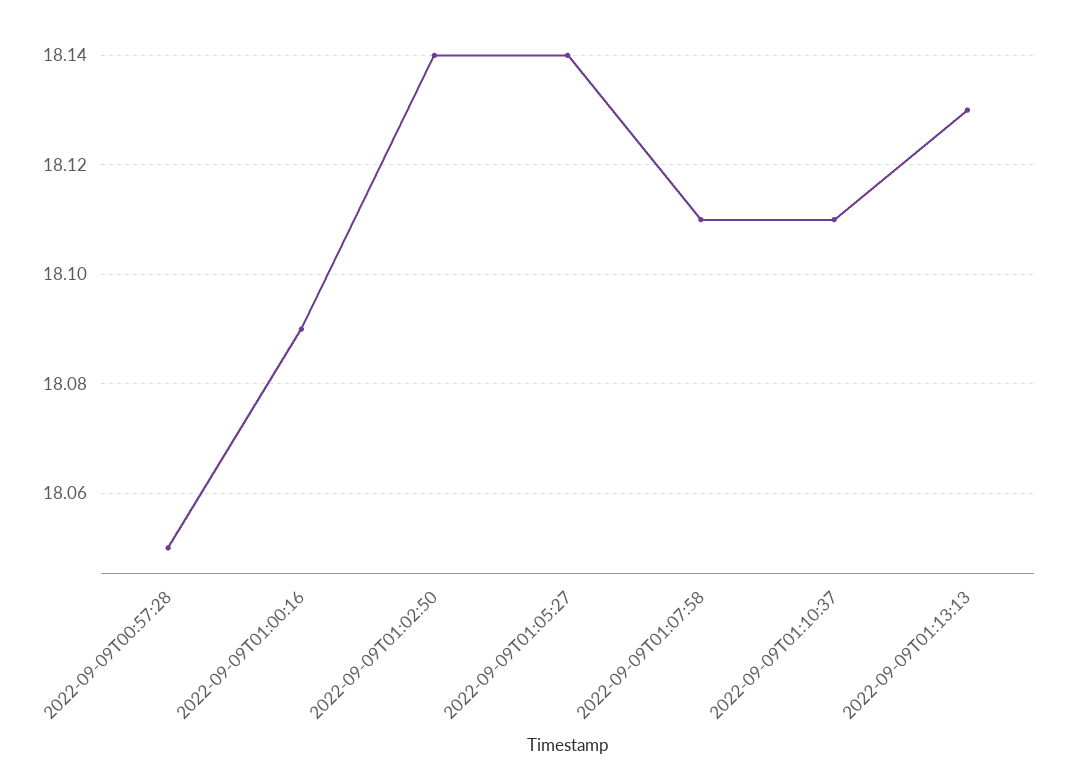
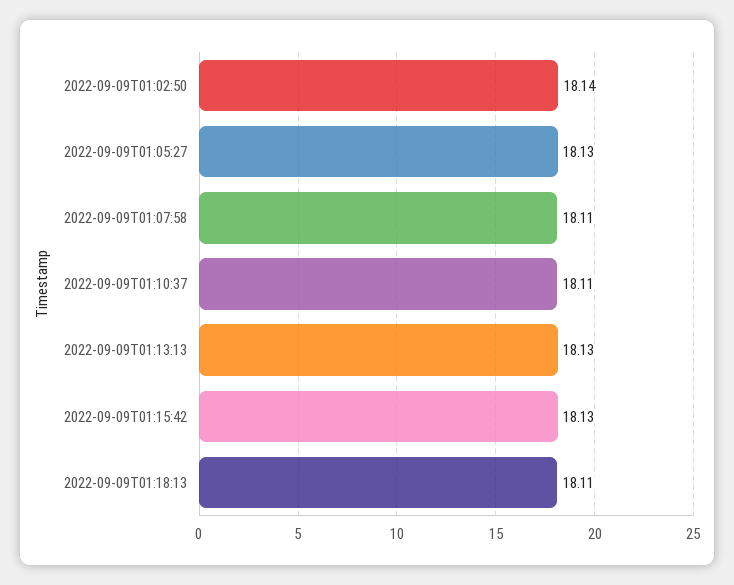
2022-09-09T00:57:28: 18.05 -> none
2022-09-09T01:00:16: 18.09 -> none
2022-09-09T01:05:27: 18.14 -> 18.13
2022-09-09T01:15:42: none -> 18.13
2022-09-09T01:18:13: none -> 18.11

